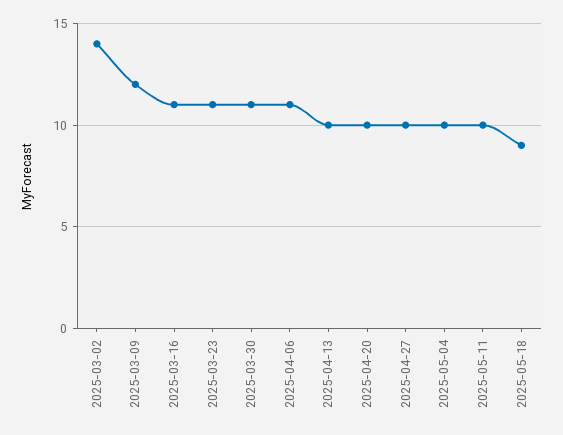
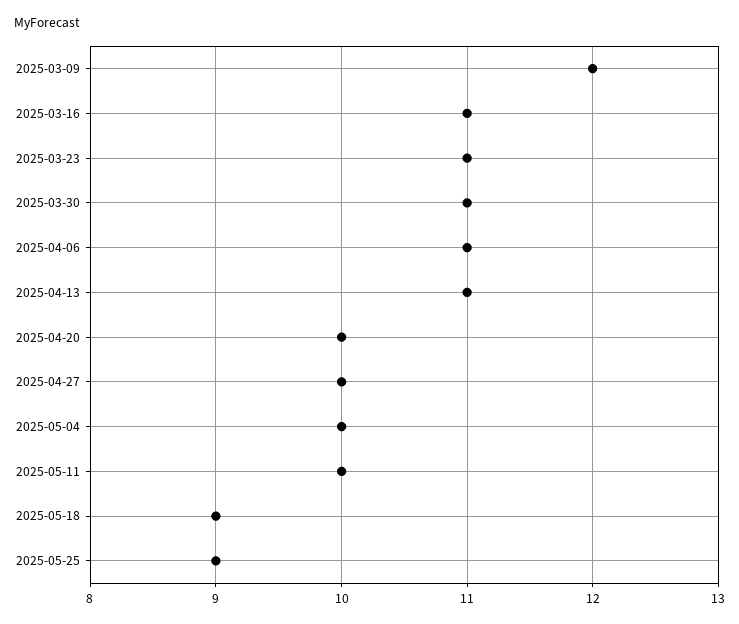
2025-03-02: 14 -> none
2025-04-13: 10 -> 11
2025-05-25: none -> 9

